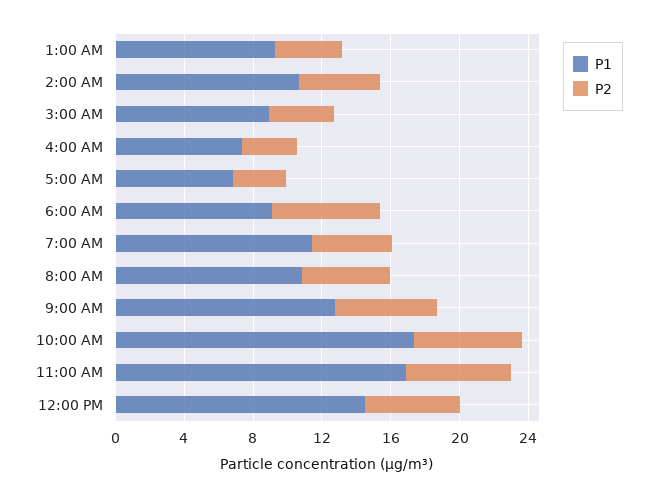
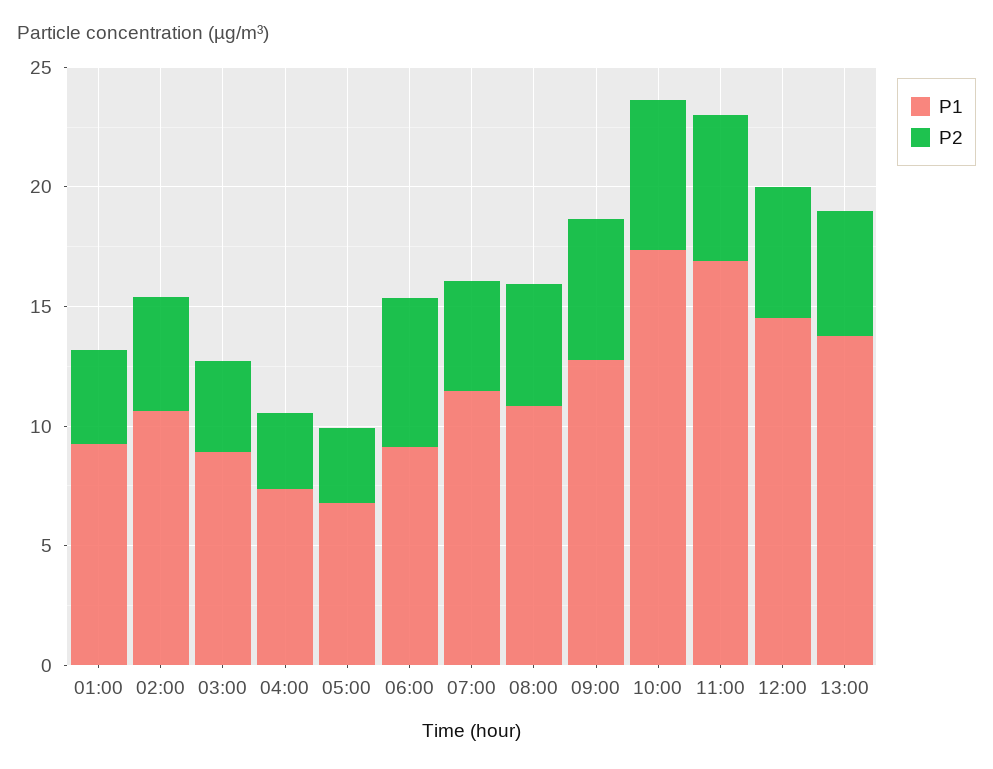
P1, 13:00: none -> 14
P2, 13:00: none -> 5

